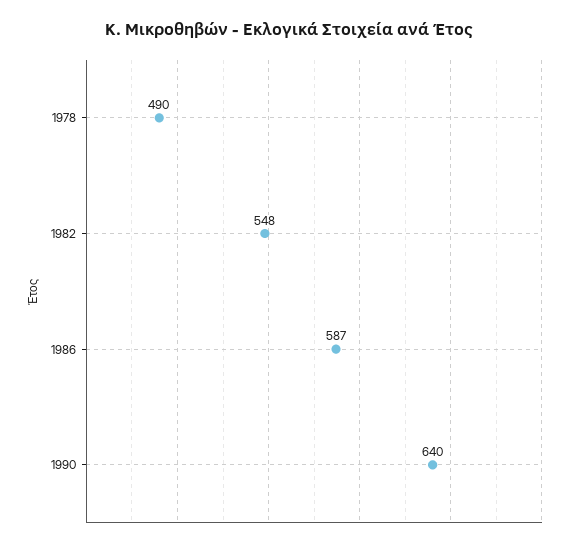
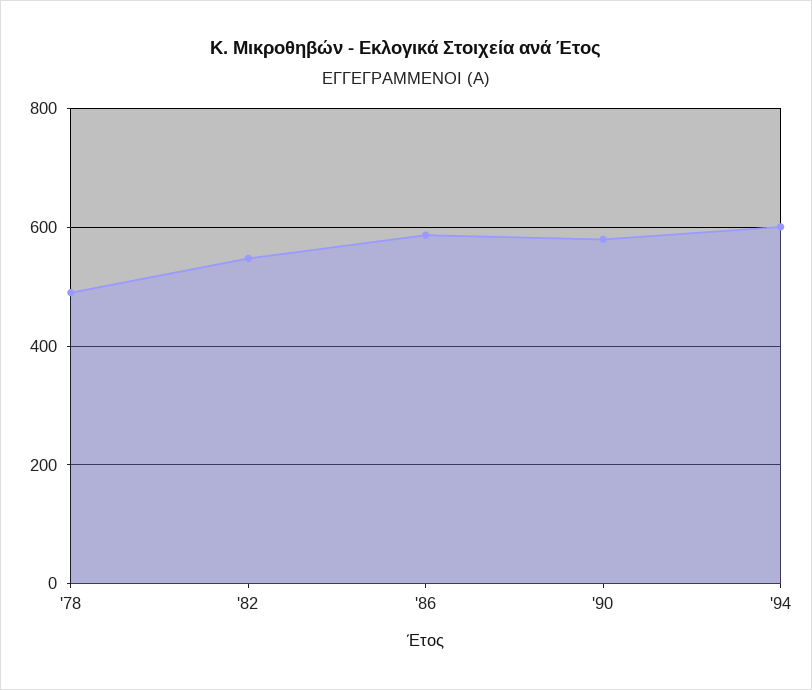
1990: 640 -> 580
'94: none -> 600

